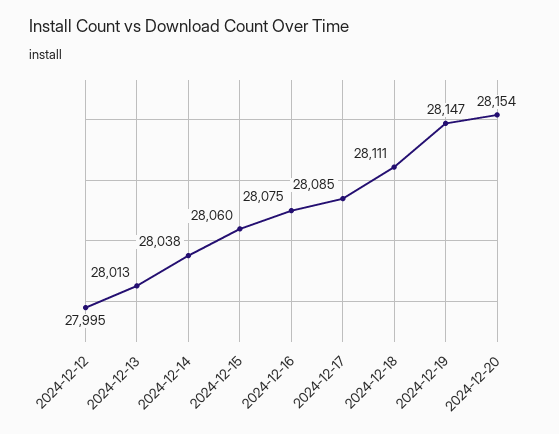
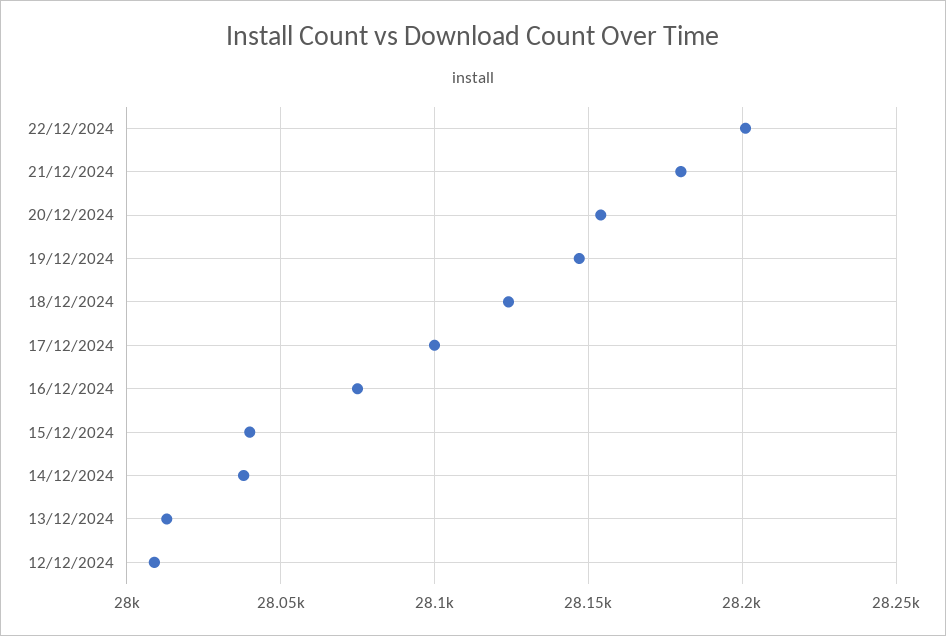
2024-12-12: 27995 -> 28010
2024-12-15: 28060 -> 28040
2024-12-17: 28085 -> 28100
2024-12-18: 28111 -> 28125
22/12/2024: none -> 28200
21/12/2024: none -> 28180

